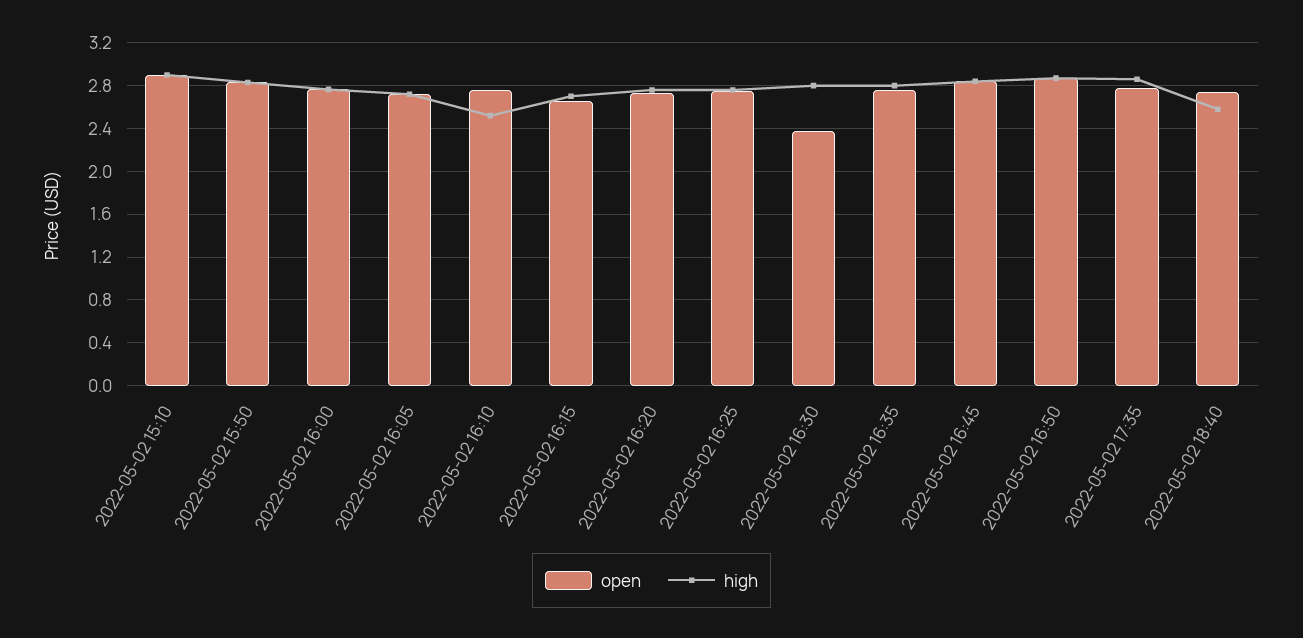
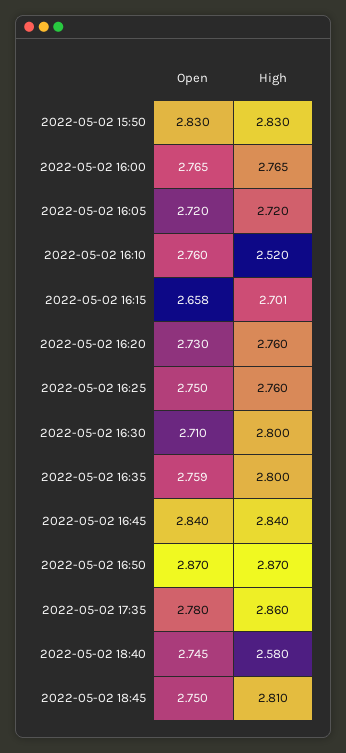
open, 2022-05-02 15:10: 2.9 -> none
high, 2022-05-02 15:10: 2.9 -> none
open, 2022-05-02 16:30: 2.4 -> 2.71
open, 2022-05-02 18:45: none -> 2.75
high, 2022-05-02 18:45: none -> 2.81

